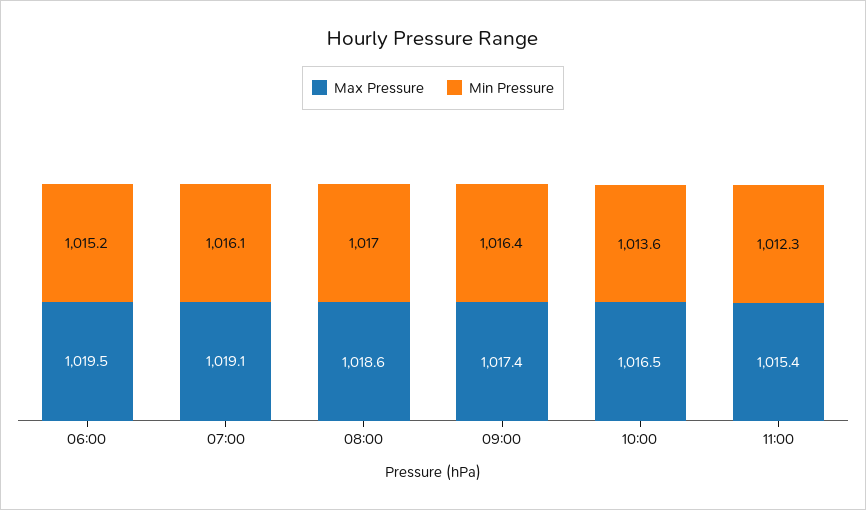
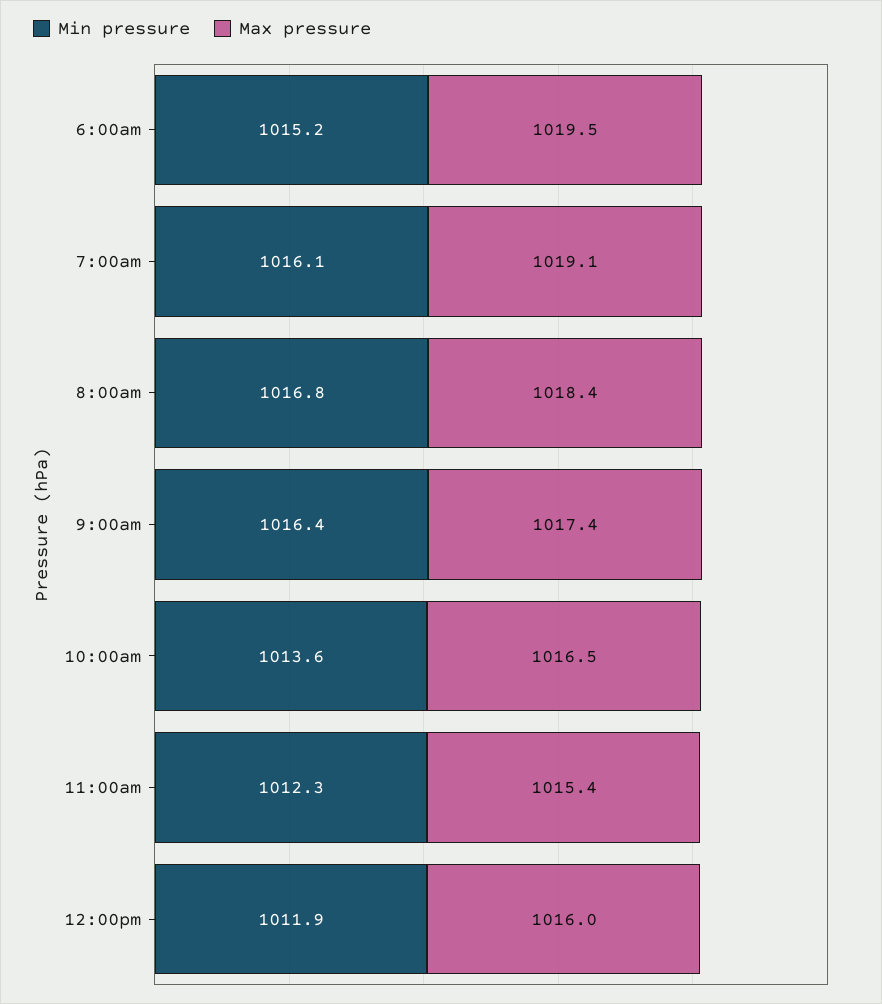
Max Pressure, 08:00: 1018.6 -> 1018.4
Min Pressure, 08:00: 1017 -> 1016.8
Min Pressure, 12:00pm: none -> 1011.9
Max Pressure, 12:00pm: none -> 1016

